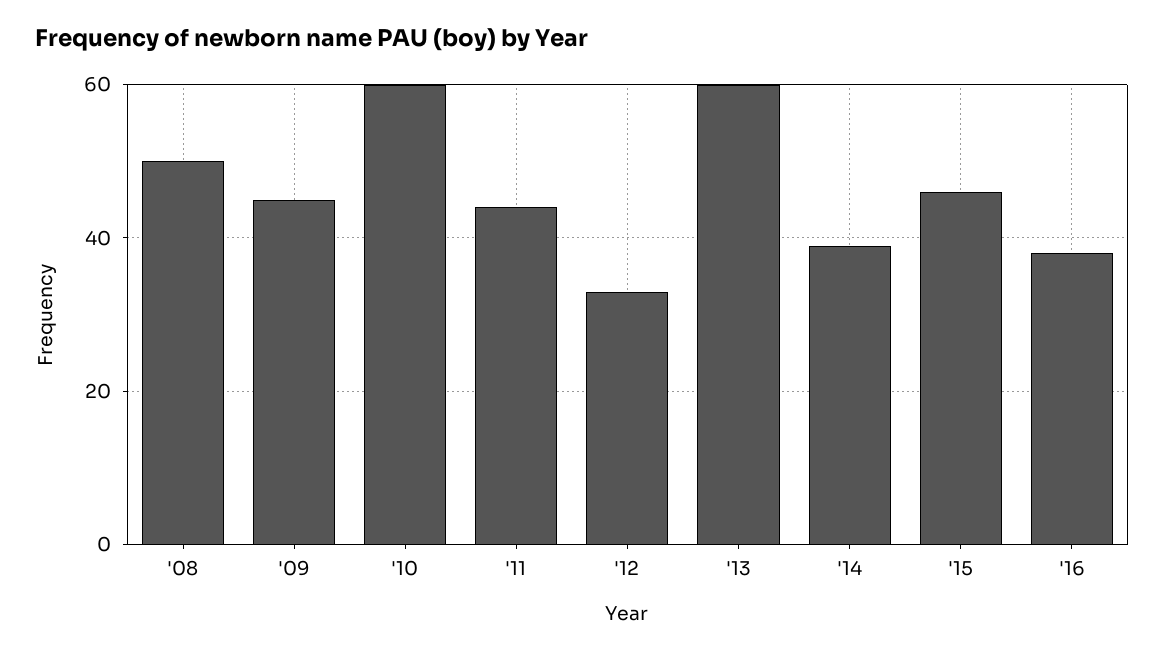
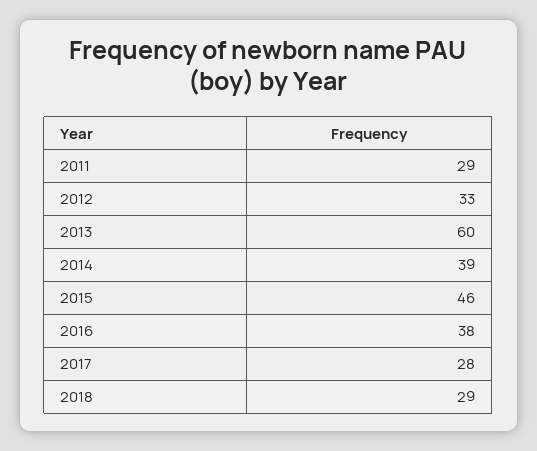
'08: 50 -> none
'09: 45 -> none
'10: 60 -> none
'11: 45 -> 29
2017: none -> 28
2018: none -> 29

